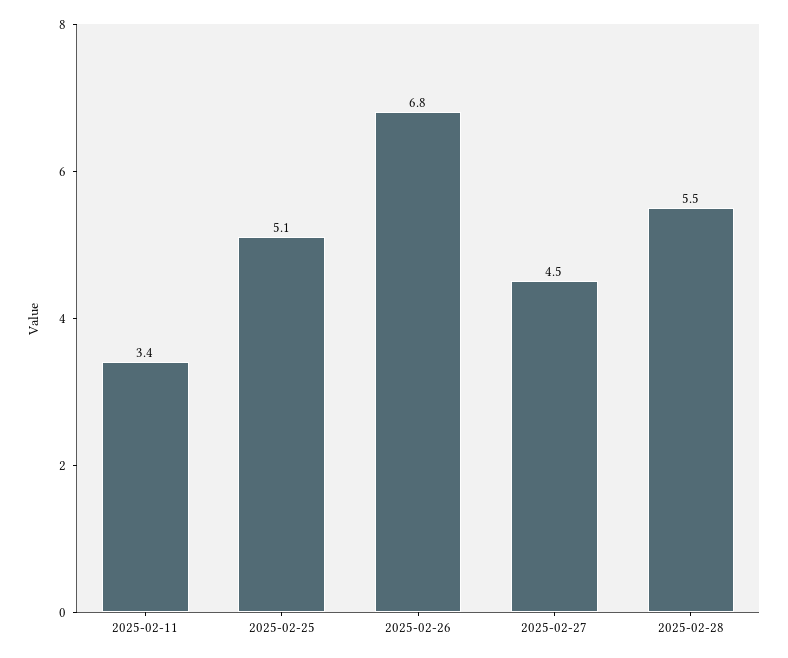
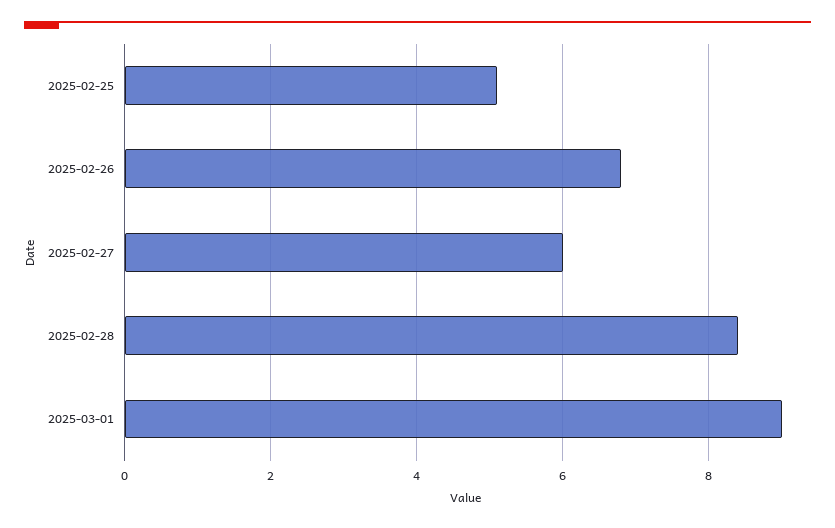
2025-02-11: 3.4 -> none
2025-02-27: 4.5 -> 6
2025-02-28: 5.5 -> 8.5
2025-03-01: none -> 9

